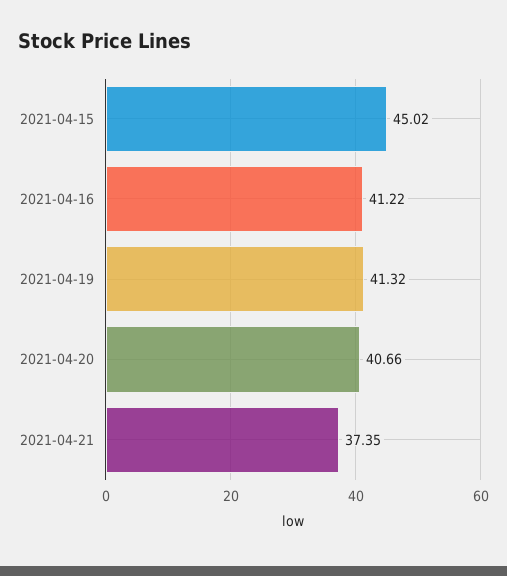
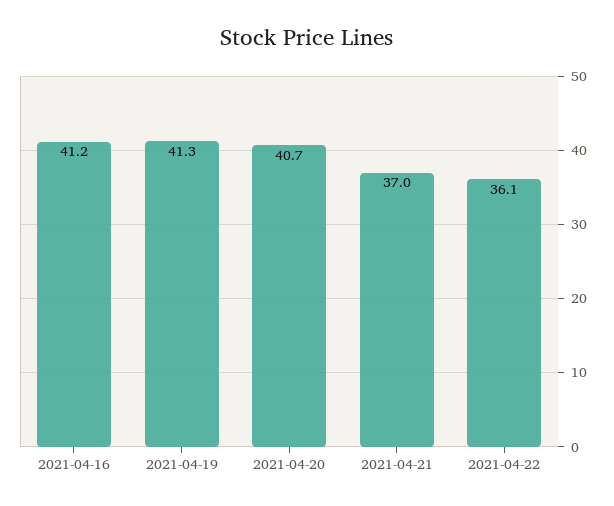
2021-04-15: 45.02 -> none
2021-04-21: 37.35 -> 37
2021-04-22: none -> 36.1

